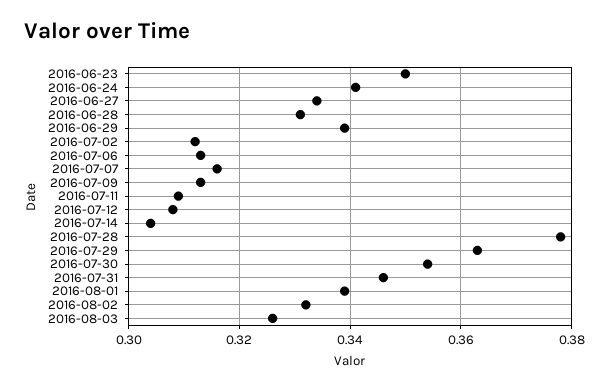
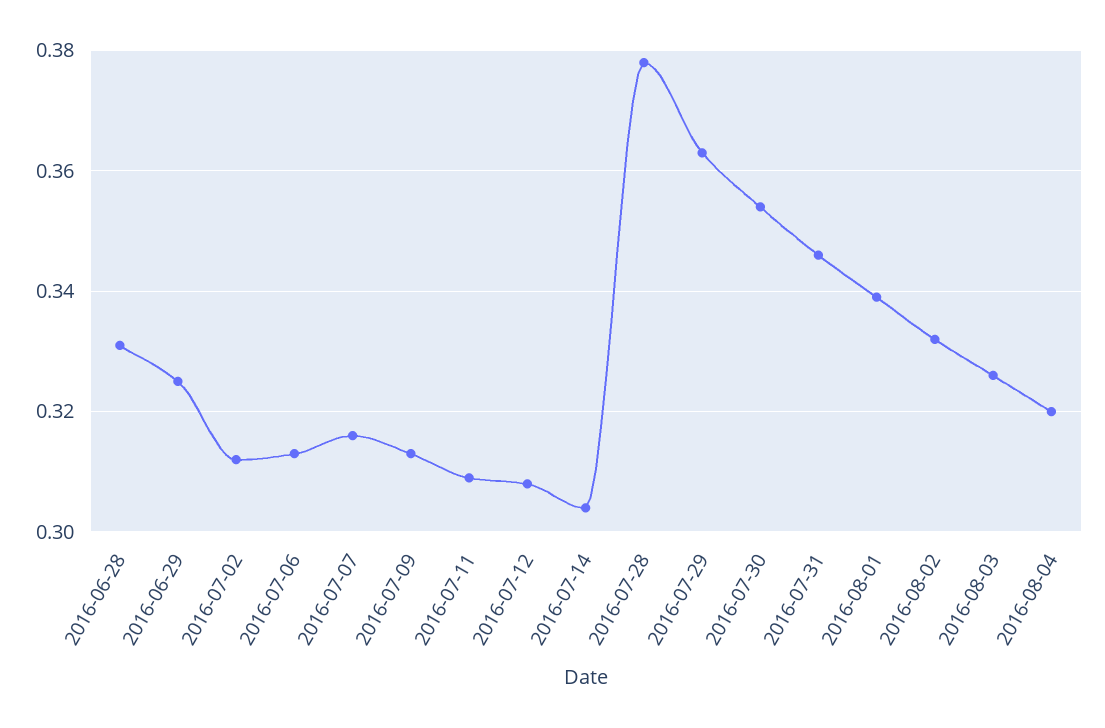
2016-06-23: 0.35 -> none
2016-06-24: 0.34 -> none
2016-06-27: 0.335 -> none
2016-06-29: 0.34 -> 0.325
2016-08-04: none -> 0.32

